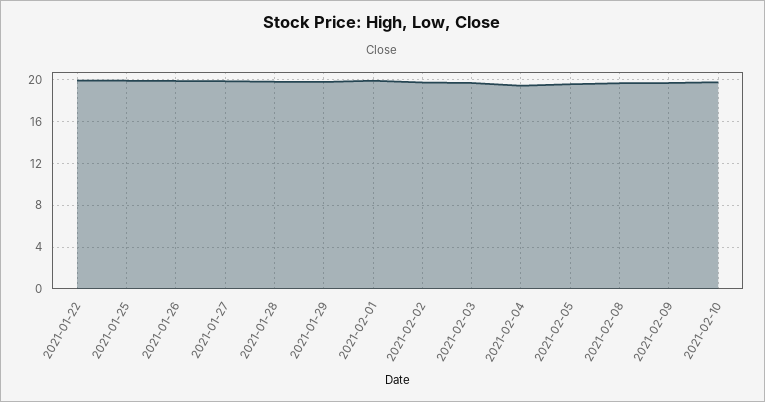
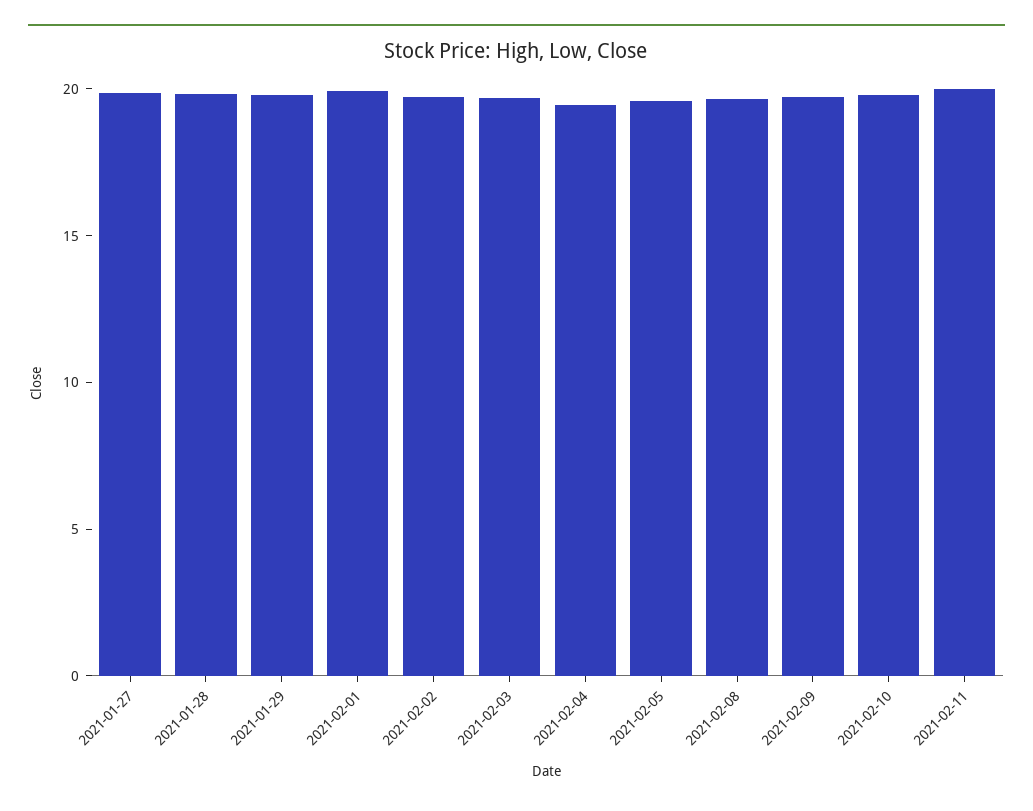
2021-01-22: 20 -> none
2021-01-25: 20 -> none
2021-01-26: 20 -> none
2021-02-11: none -> 20

